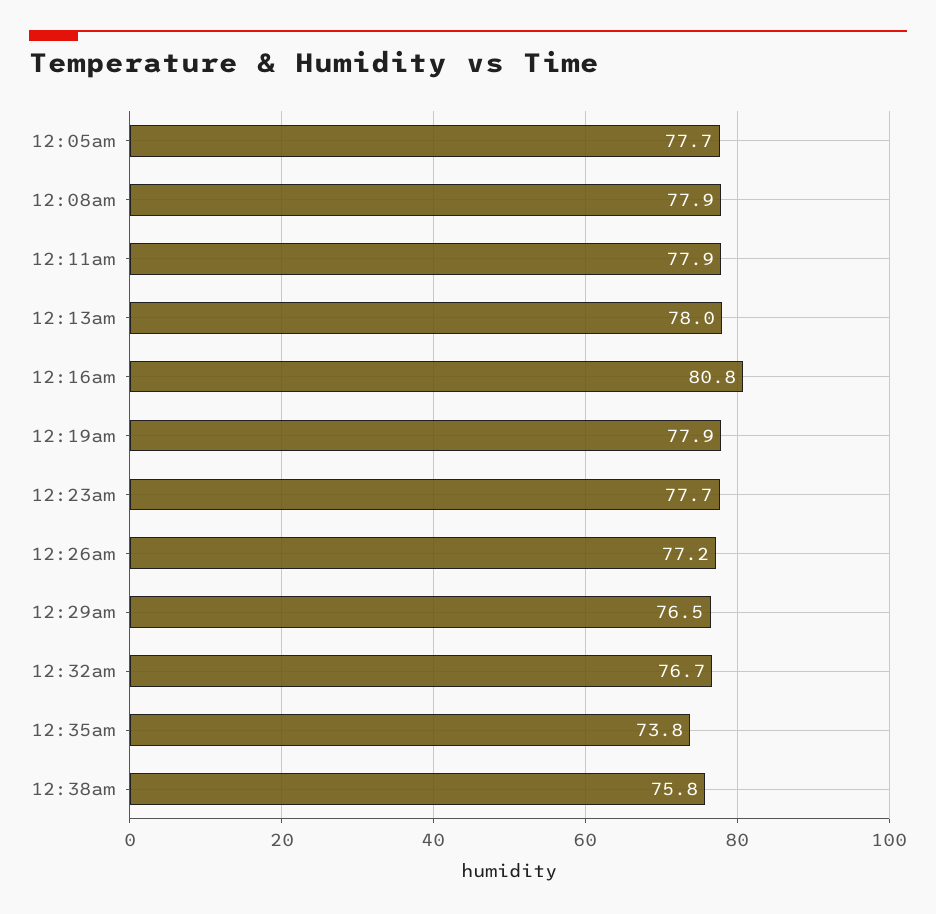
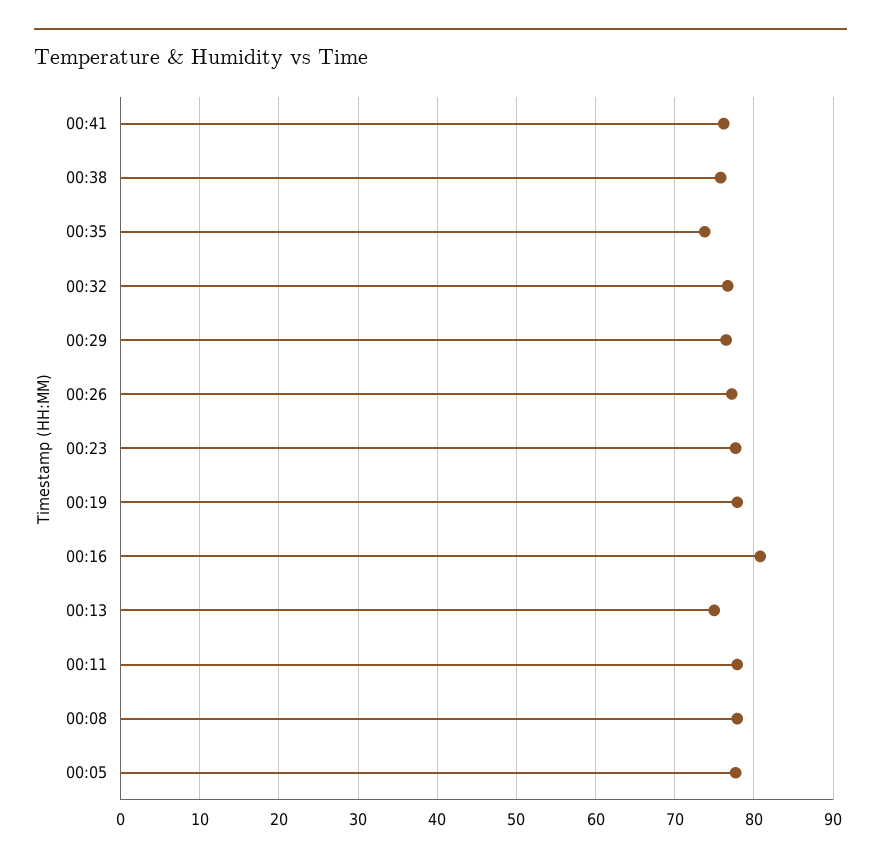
12:13am: 78 -> 75
00:41: none -> 76

